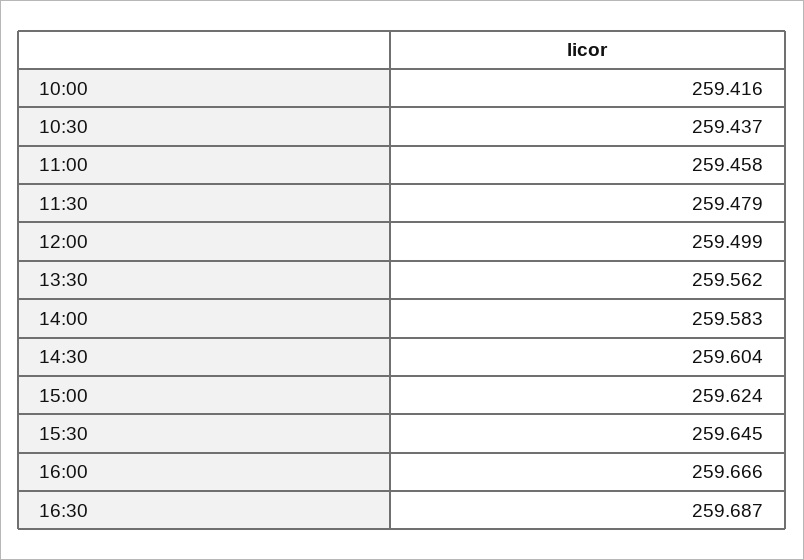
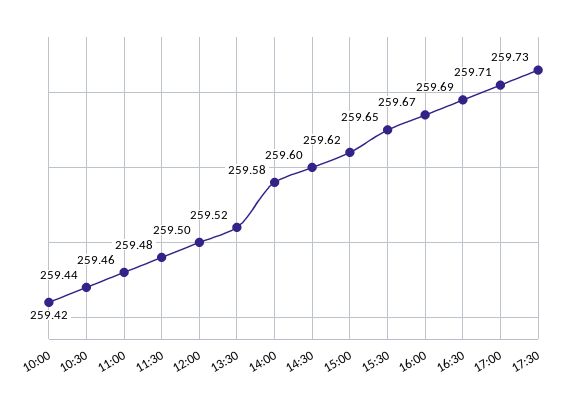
13:30: 259.562 -> 259.52
17:00: none -> 259.71
17:30: none -> 259.73

